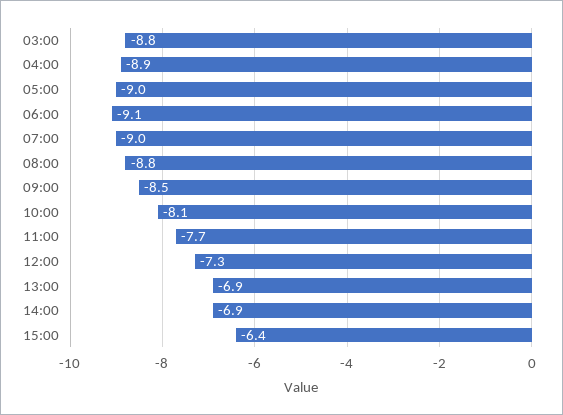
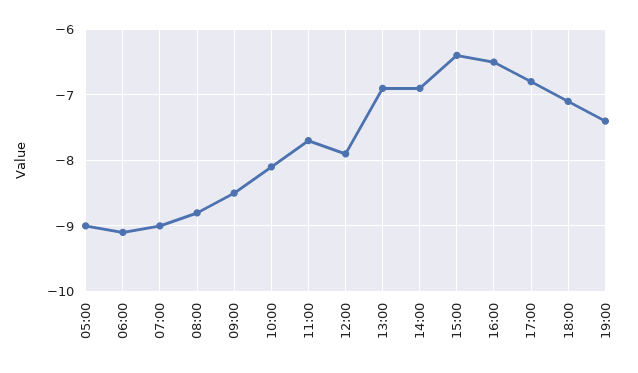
03:00: -8.8 -> none
04:00: -8.9 -> none
12:00: -7.3 -> -7.9
16:00: none -> -6.5
17:00: none -> -6.8
18:00: none -> -7.1
19:00: none -> -7.4

